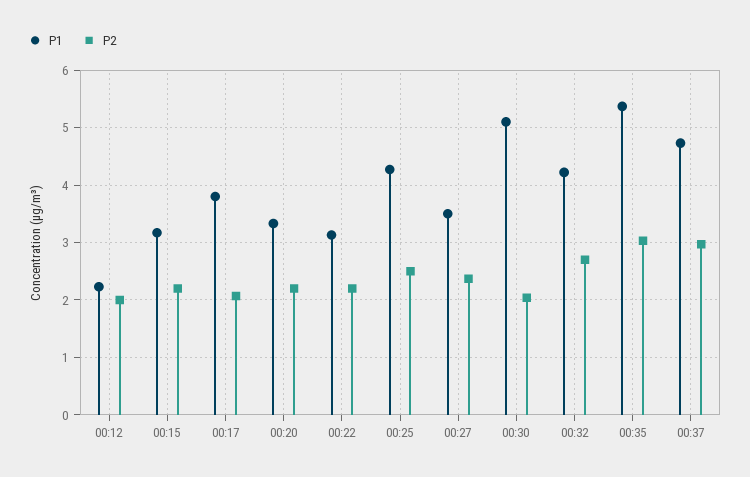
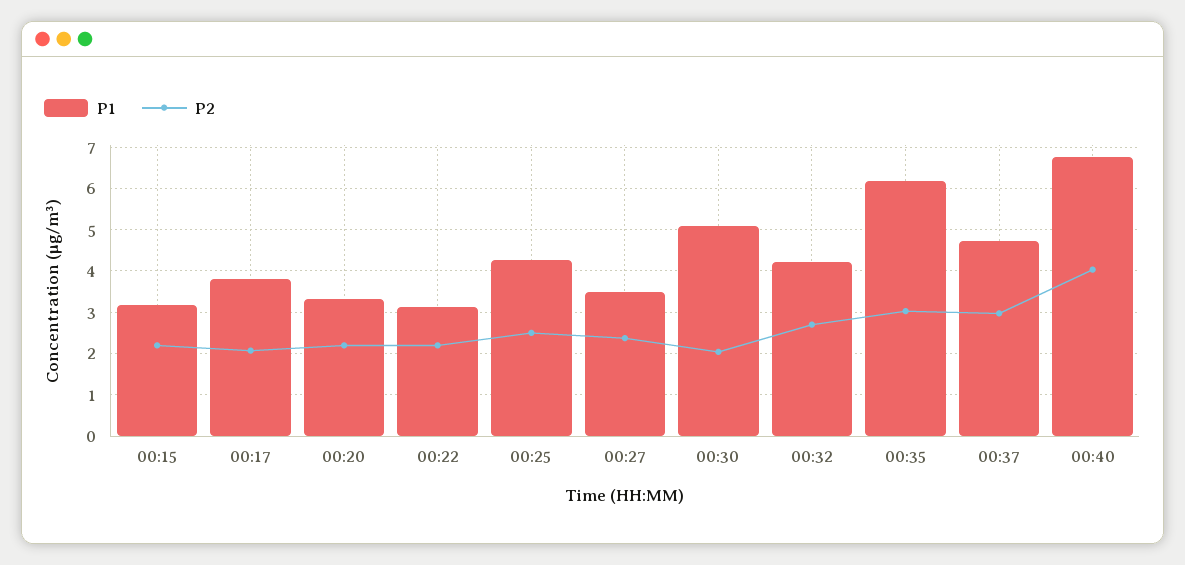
P1, 00:12: 2.2 -> none
P2, 00:12: 2 -> none
P1, 00:35: 5.4 -> 6.2
P1, 00:40: none -> 6.8
P2, 00:40: none -> 4

